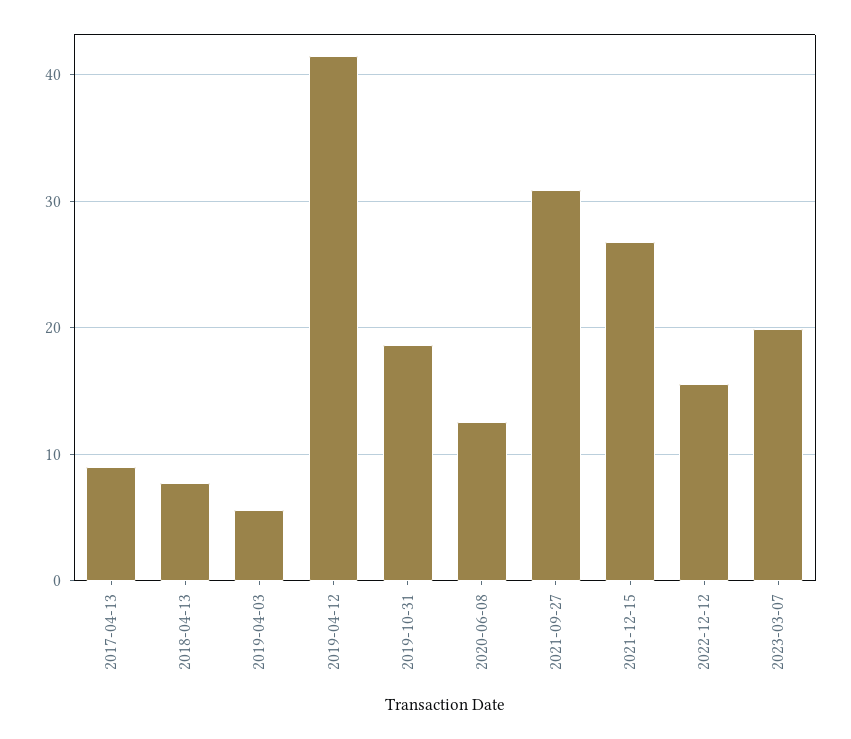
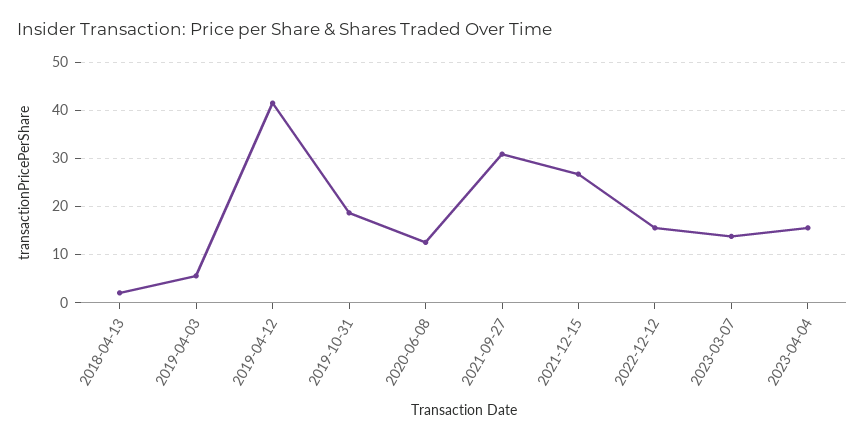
2017-04-13: 9 -> none
2018-04-13: 8 -> 2
2023-03-07: 20 -> 14
2023-04-04: none -> 16

